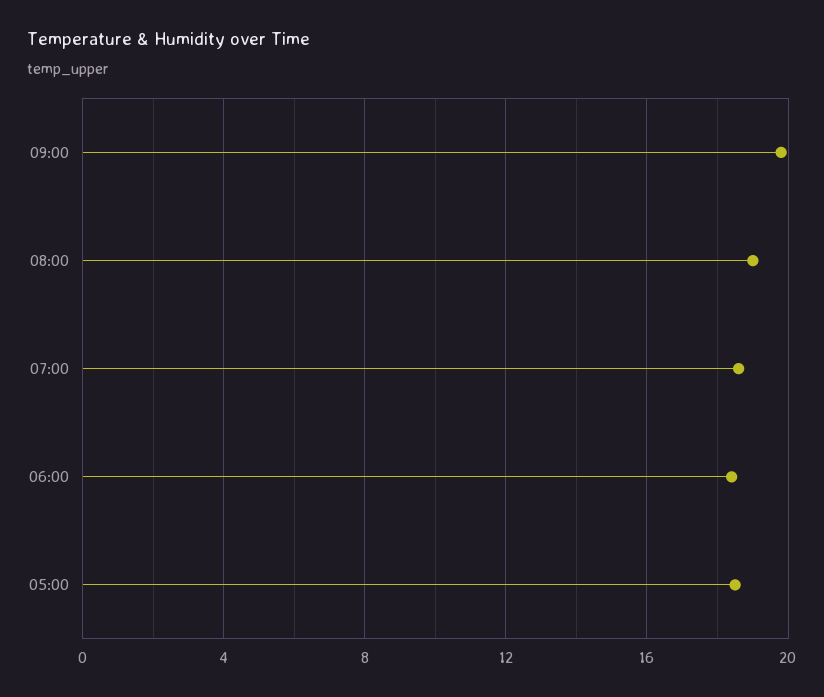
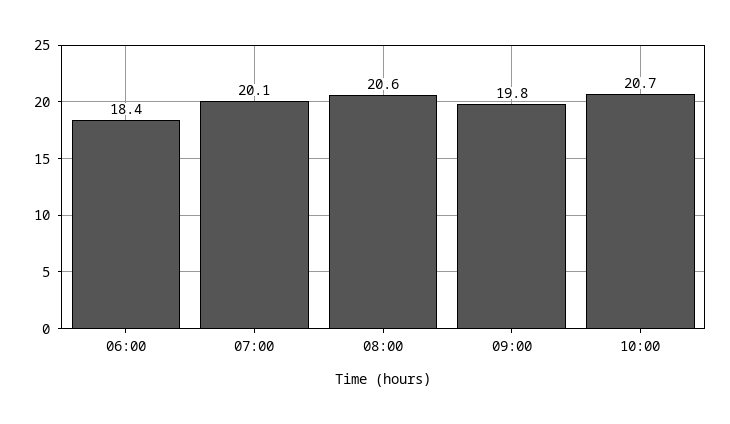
08:00: 19 -> 20.6
07:00: 18.5 -> 20.1
05:00: 18.5 -> none
10:00: none -> 20.7

